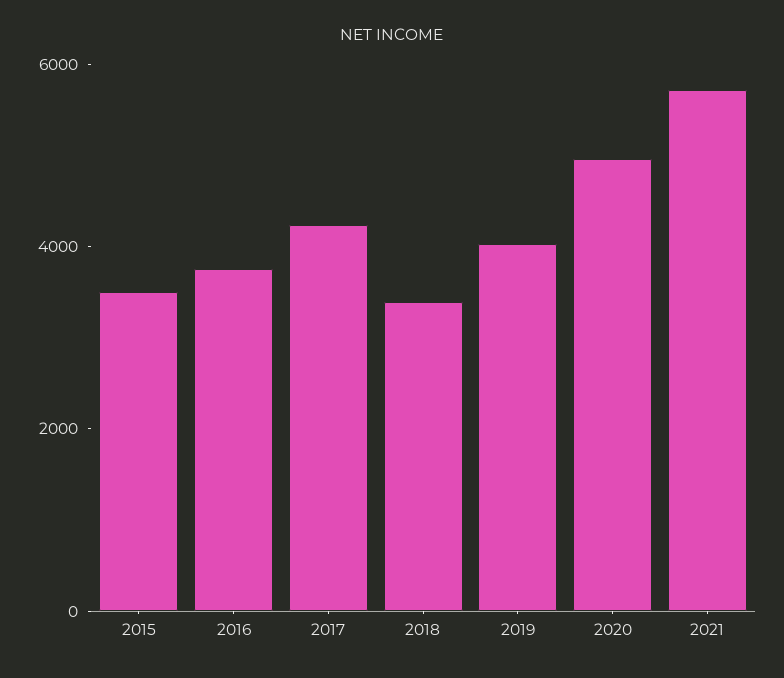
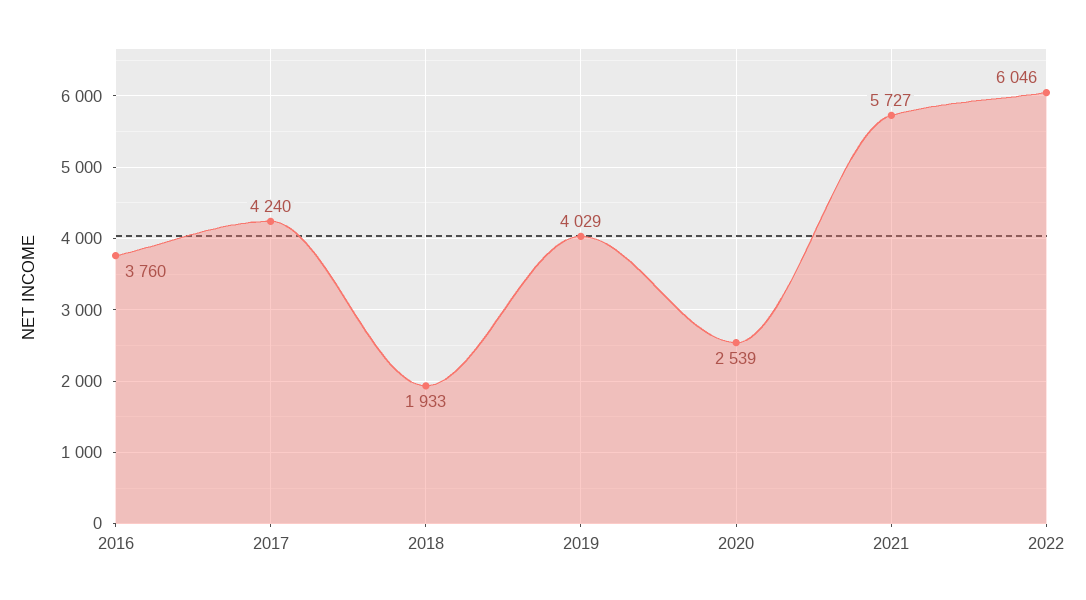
2015: 3500 -> none
2018: 3500 -> 1933
2020: 5000 -> 2539
2022: none -> 6046

